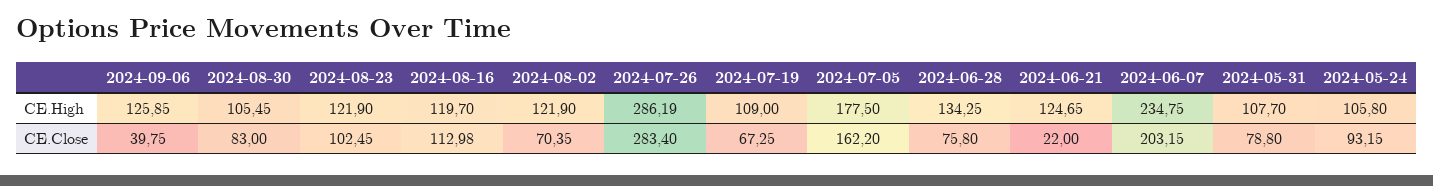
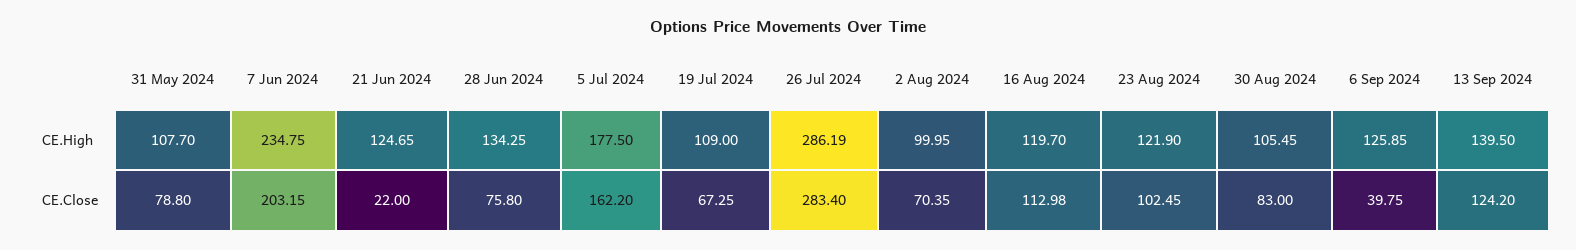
2024-08-02, CE.High: 121.9 -> 99.95
2024-05-24, CE.High: 105.8 -> none
2024-05-24, CE.Close: 93.15 -> none
13 Sep 2024, CE.High: none -> 139.5
13 Sep 2024, CE.Close: none -> 124.2

